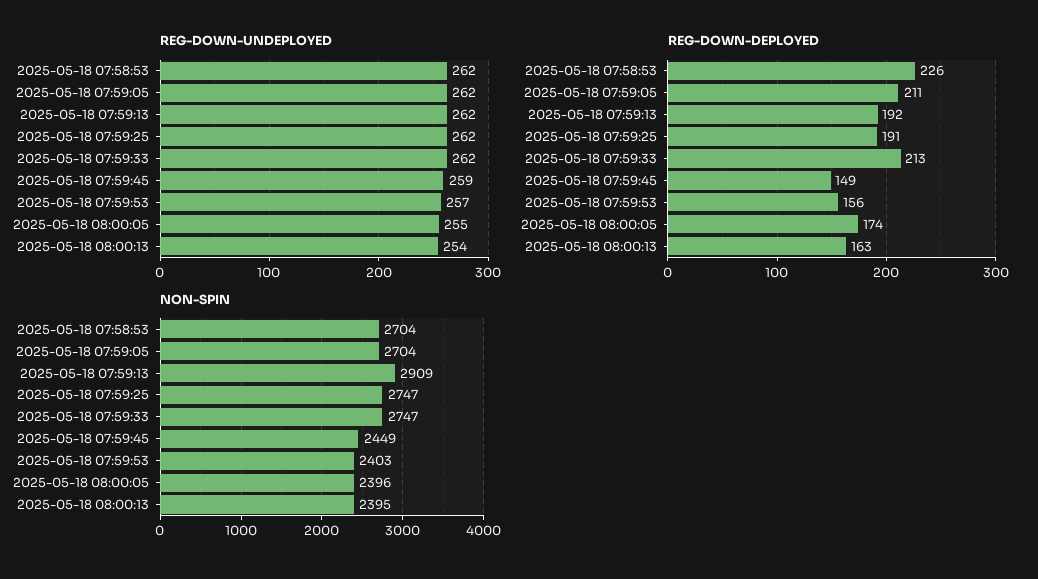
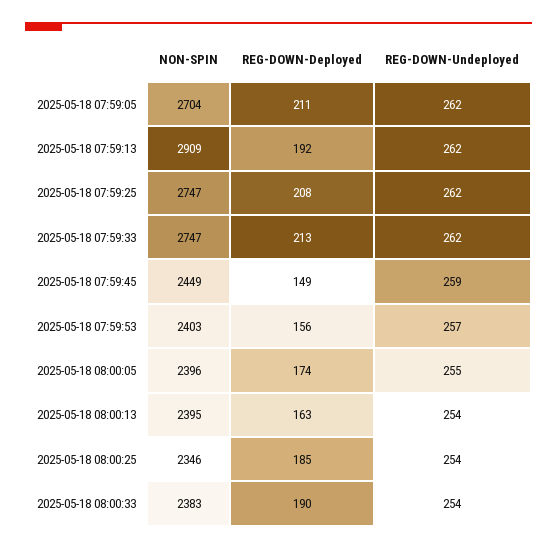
REG-DOWN-UNDEPLOYED, 2025-05-18 07:58:53: 262 -> none
REG-DOWN-DEPLOYED, 2025-05-18 07:58:53: 226 -> none
REG-DOWN-DEPLOYED, 2025-05-18 07:59:25: 191 -> 208
NON-SPIN, 2025-05-18 07:58:53: 2704 -> none
NON-SPIN, 2025-05-18 08:00:25: none -> 2346
REG-DOWN-DEPLOYED, 2025-05-18 08:00:25: none -> 185
REG-DOWN-UNDEPLOYED, 2025-05-18 08:00:25: none -> 254
NON-SPIN, 2025-05-18 08:00:33: none -> 2383
REG-DOWN-DEPLOYED, 2025-05-18 08:00:33: none -> 190
REG-DOWN-UNDEPLOYED, 2025-05-18 08:00:33: none -> 254

